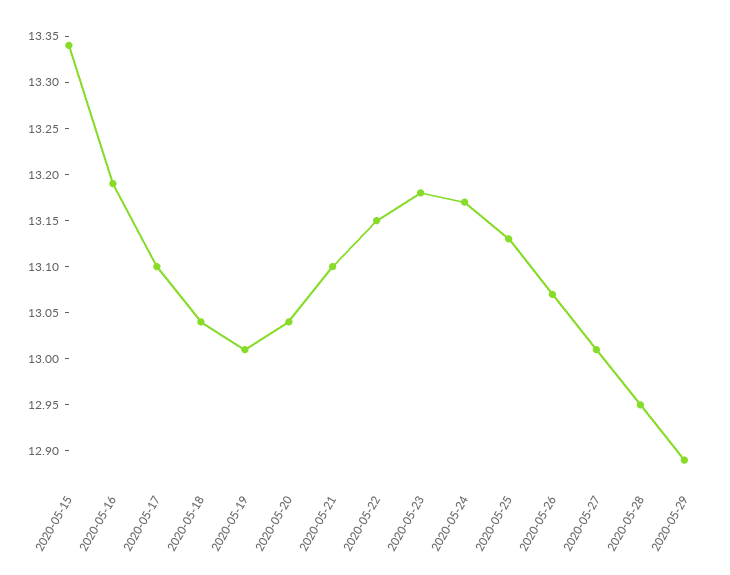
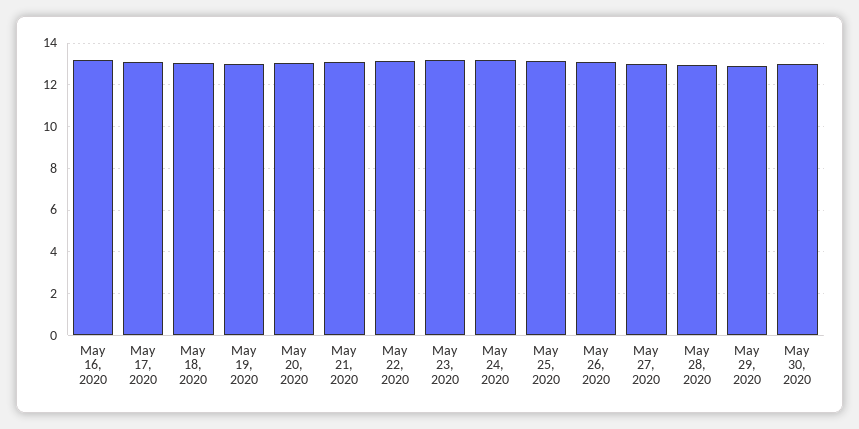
2020-05-15: 13.34 -> none
May 30, 2020: none -> 13

